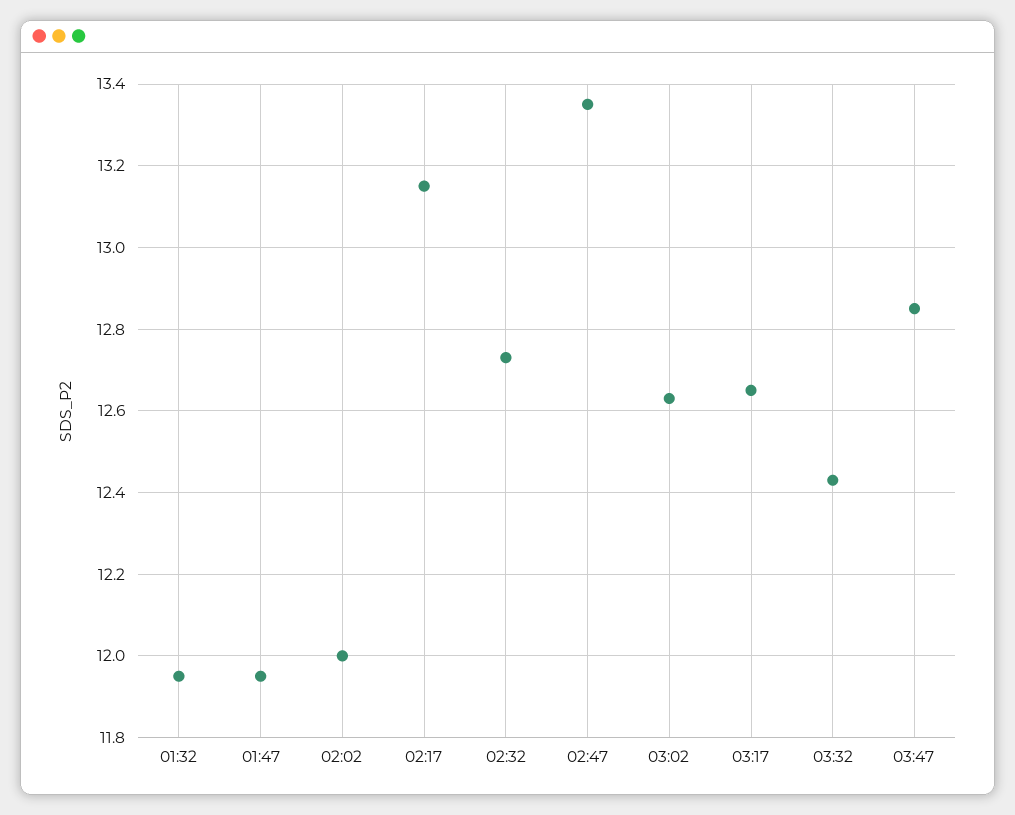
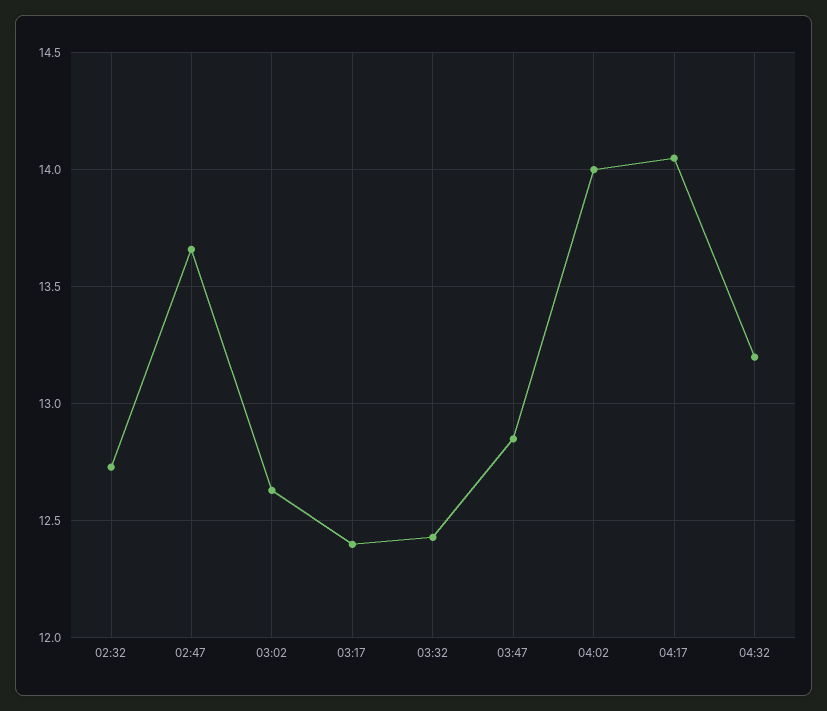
01:32: 11.95 -> none
01:47: 11.95 -> none
02:02: 12 -> none
02:17: 13.15 -> none
02:47: 13.35 -> 13.65
03:17: 12.65 -> 12.4
04:02: none -> 14
04:17: none -> 14.05
04:32: none -> 13.2

